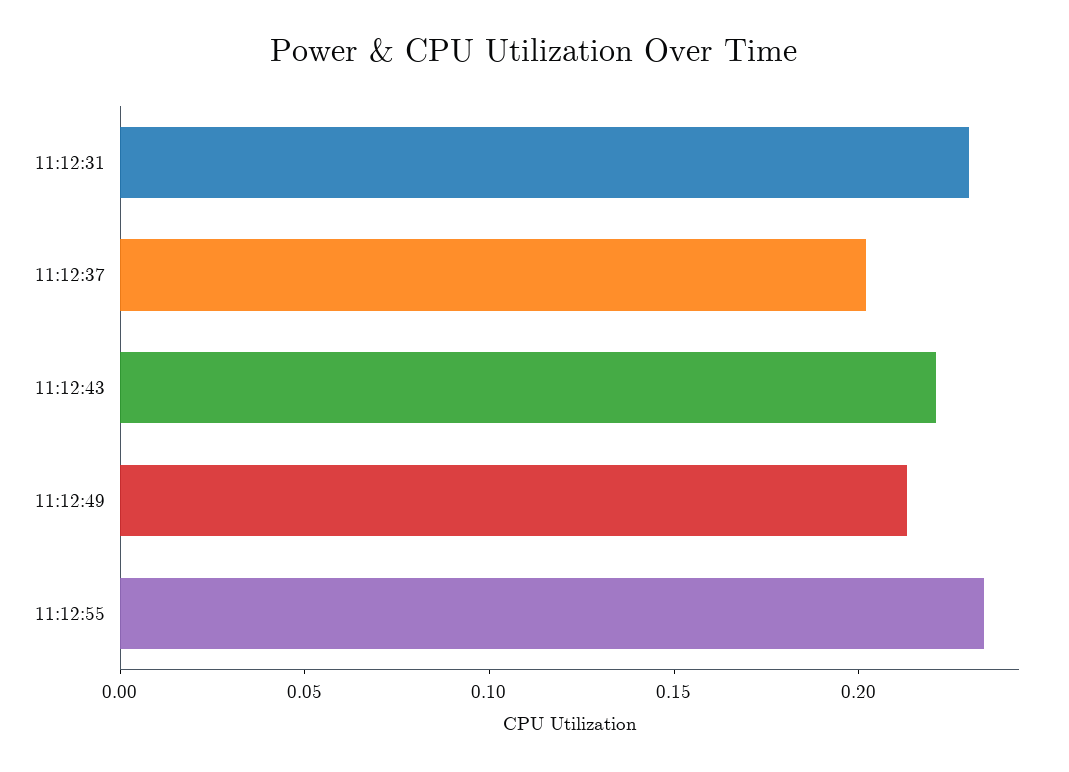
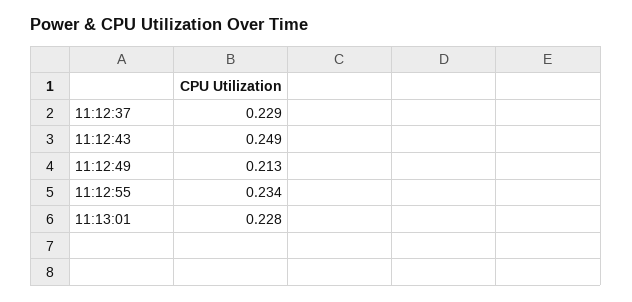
11:12:31: 0.23 -> none
11:12:37: 0.2 -> 0.229
11:12:43: 0.22 -> 0.249
11:13:01: none -> 0.228

